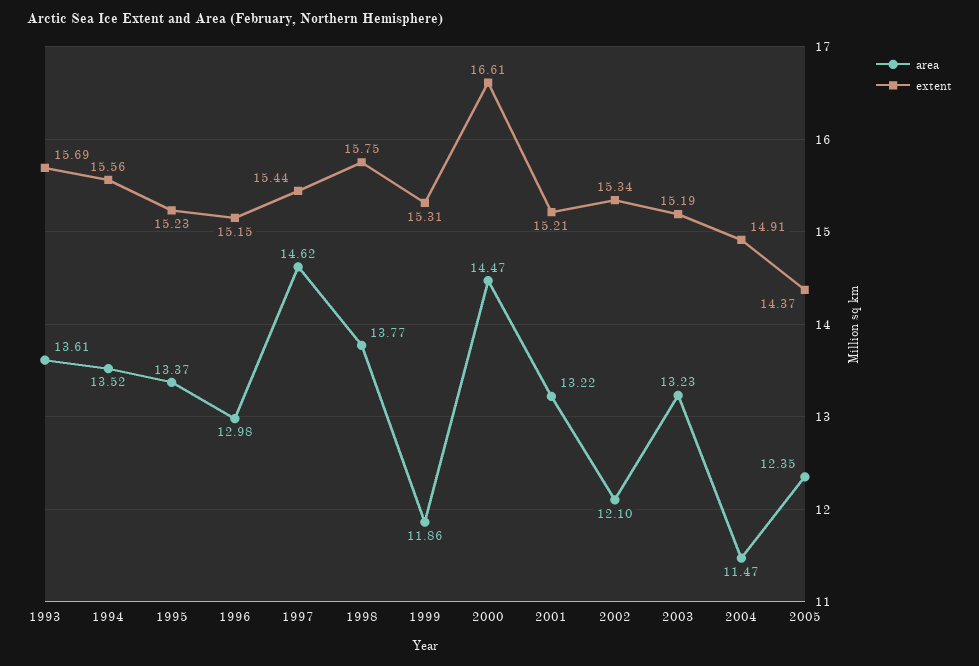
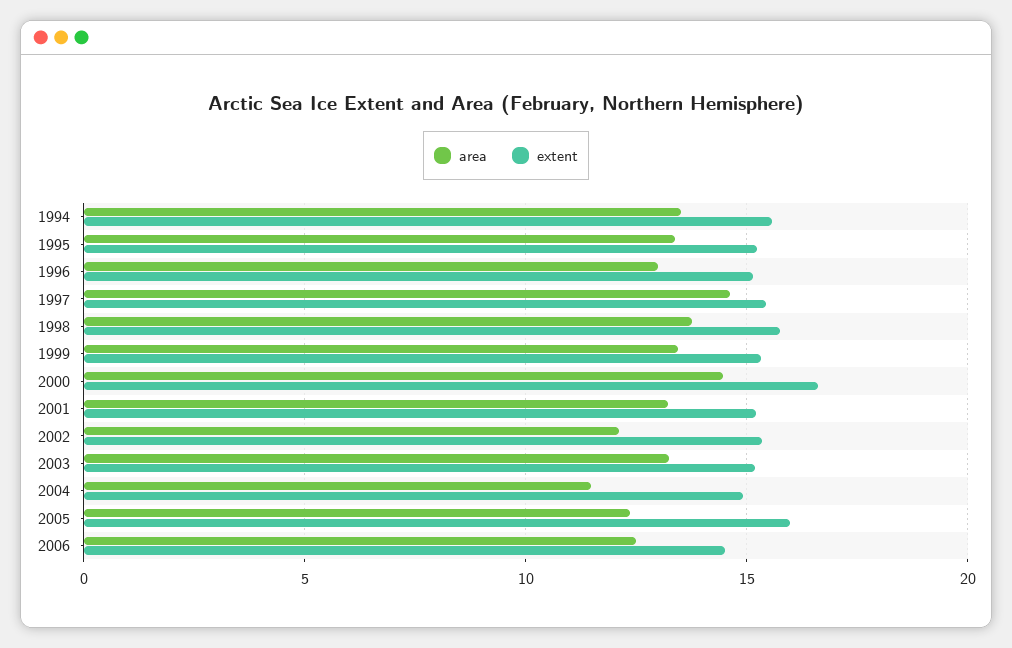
area, 1993: 13.61 -> none
extent, 1993: 15.69 -> none
area, 1999: 11.86 -> 13.5
extent, 2005: 14.37 -> 16
area, 2006: none -> 12.5
extent, 2006: none -> 14.5

